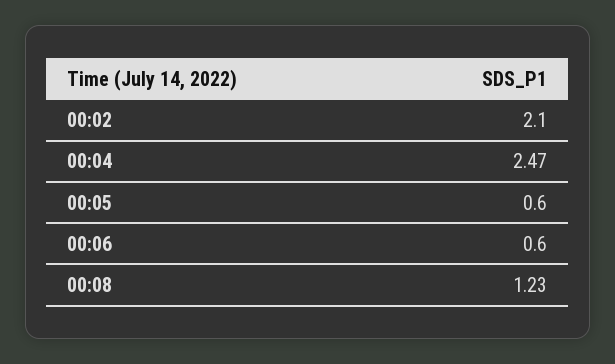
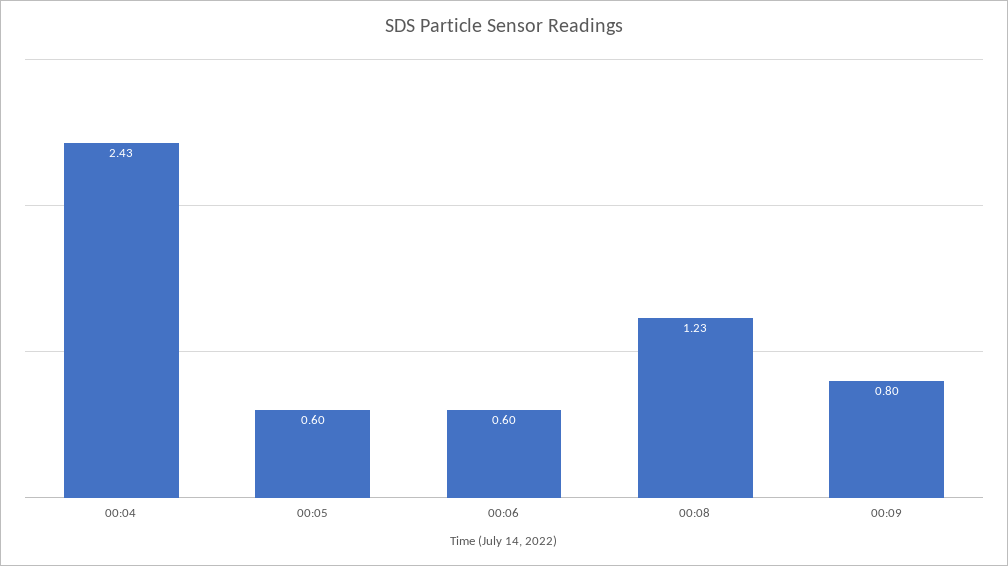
00:02: 2.1 -> none
00:04: 2.47 -> 2.43
00:09: none -> 0.8

